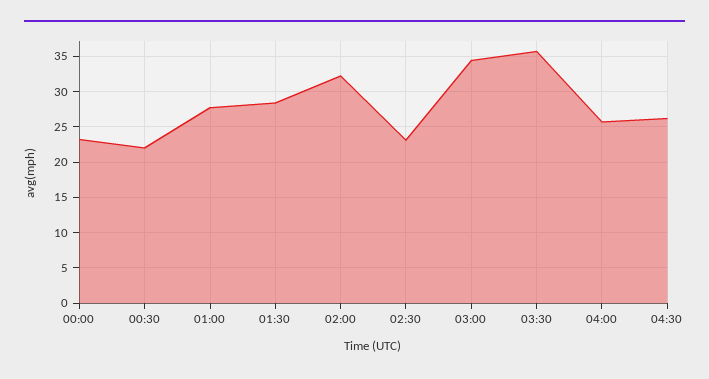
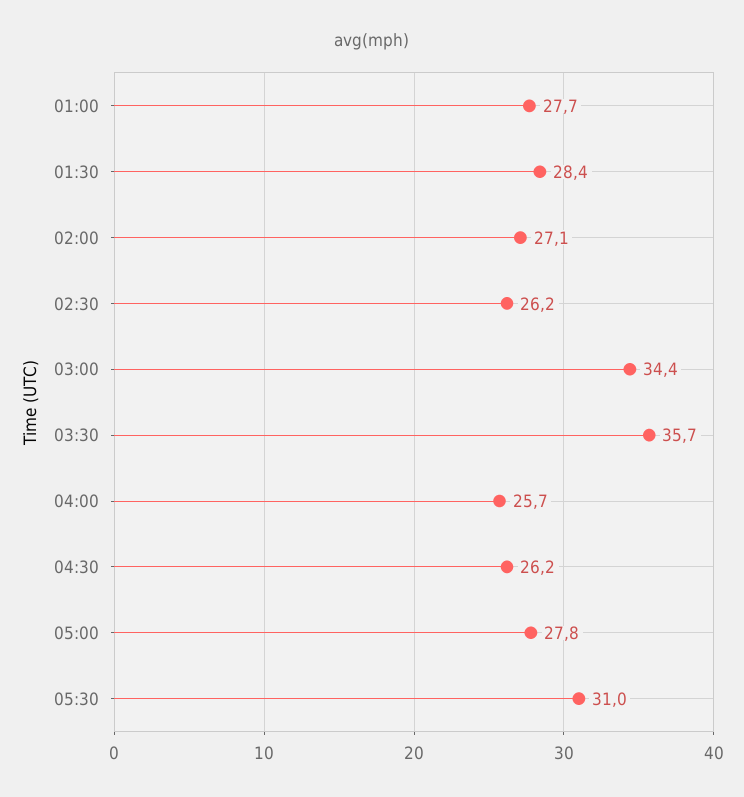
00:00: 23 -> none
00:30: 22 -> none
02:00: 32 -> 27.1
02:30: 23 -> 26.2
05:00: none -> 27.8
05:30: none -> 31

